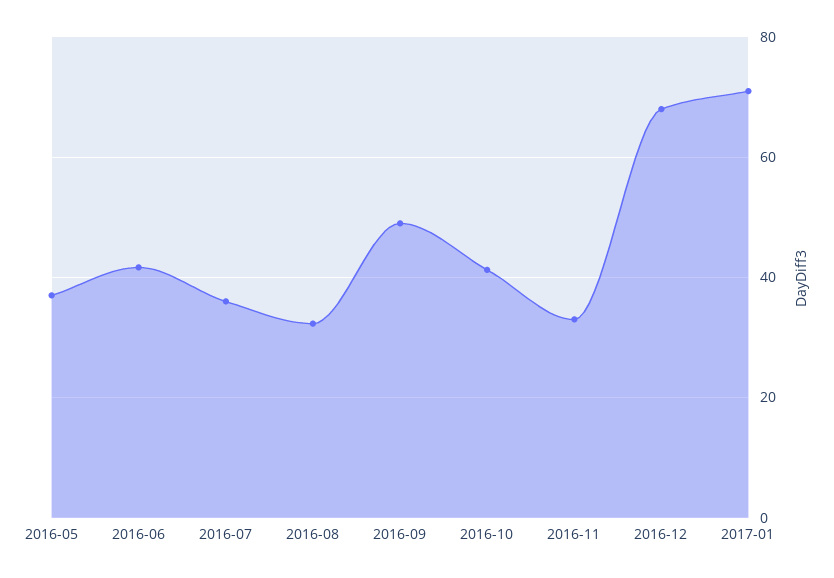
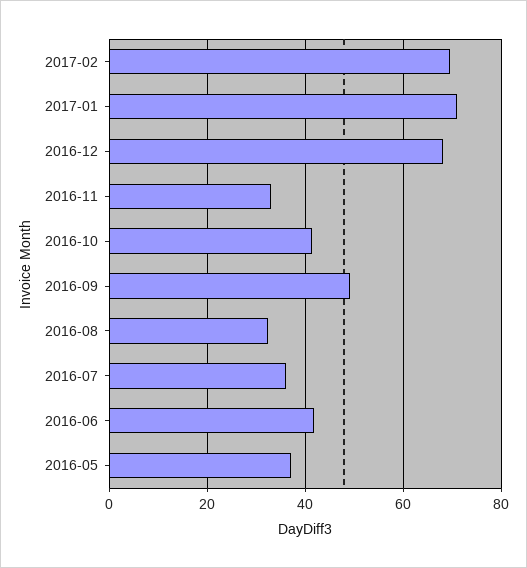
2017-02: none -> 70

